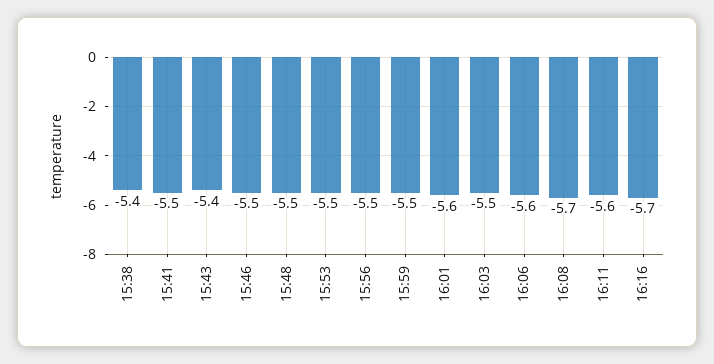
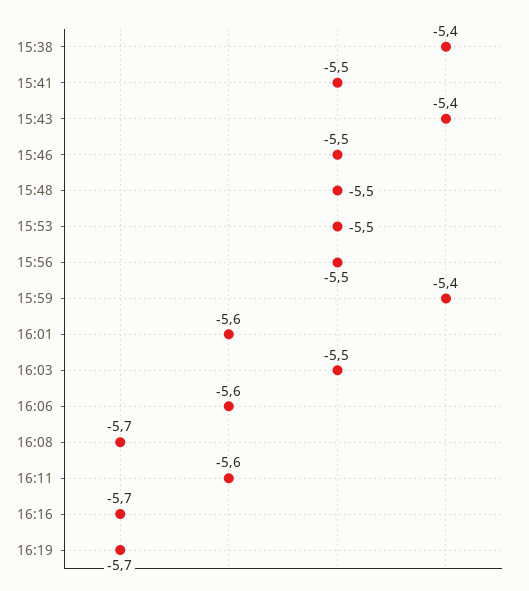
15:59: -5.5 -> -5.4
16:19: none -> -5.7

